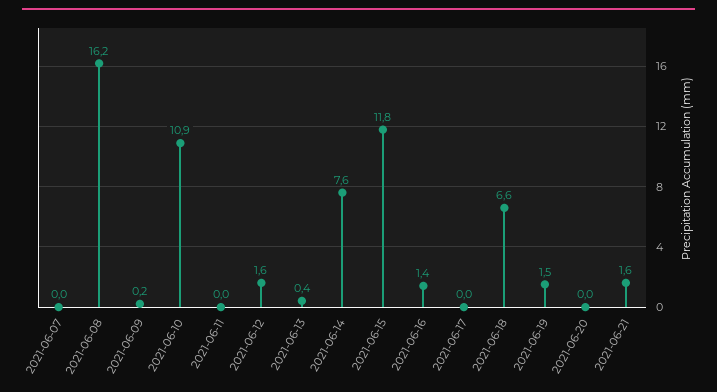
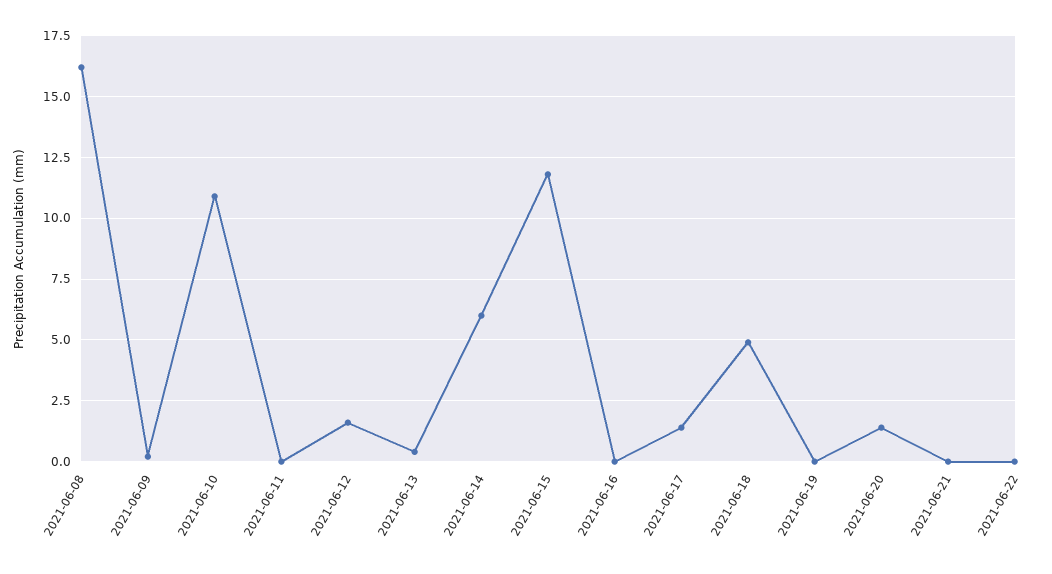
2021-06-07: 0 -> none
2021-06-14: 7.6 -> 6
2021-06-16: 1.4 -> 0
2021-06-17: 0 -> 1.5
2021-06-18: 6.6 -> 5
2021-06-19: 1.5 -> 0
2021-06-20: 0 -> 1.5
2021-06-21: 1.6 -> 0
2021-06-22: none -> 0

